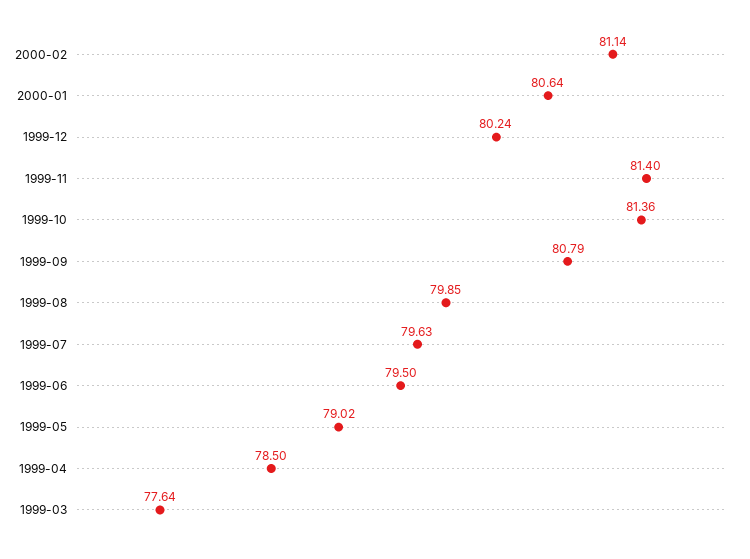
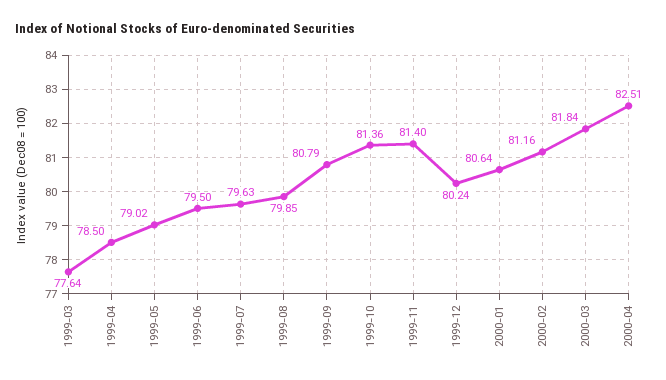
2000-02: 81.14 -> 81.16
2000-03: none -> 81.84
2000-04: none -> 82.51

